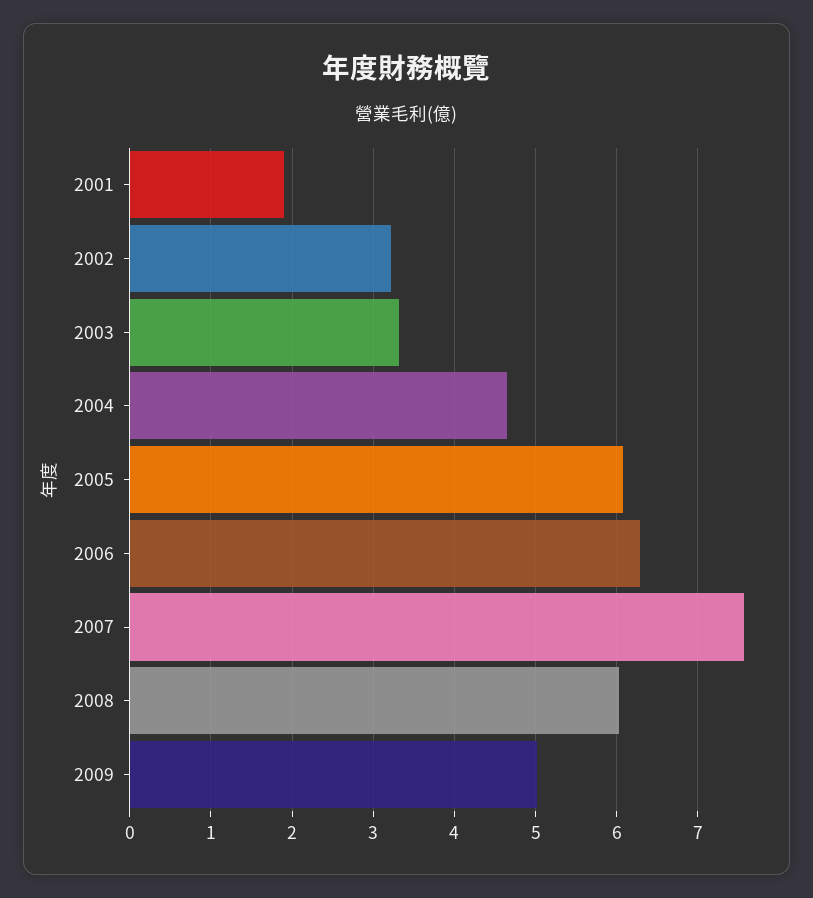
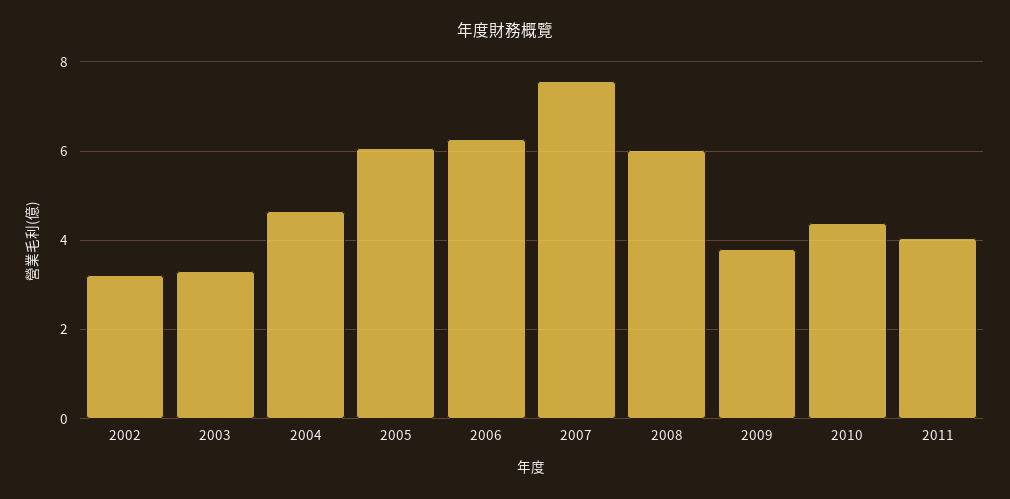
2001: 1.9 -> none
2009: 5 -> 3.8
2010: none -> 4.4
2011: none -> 4

